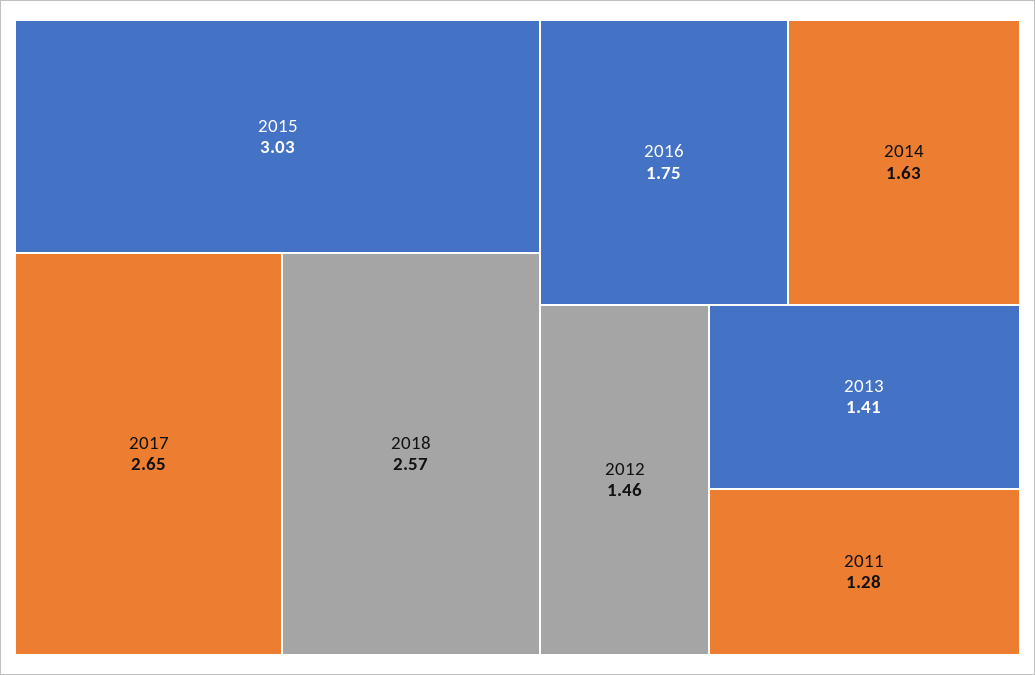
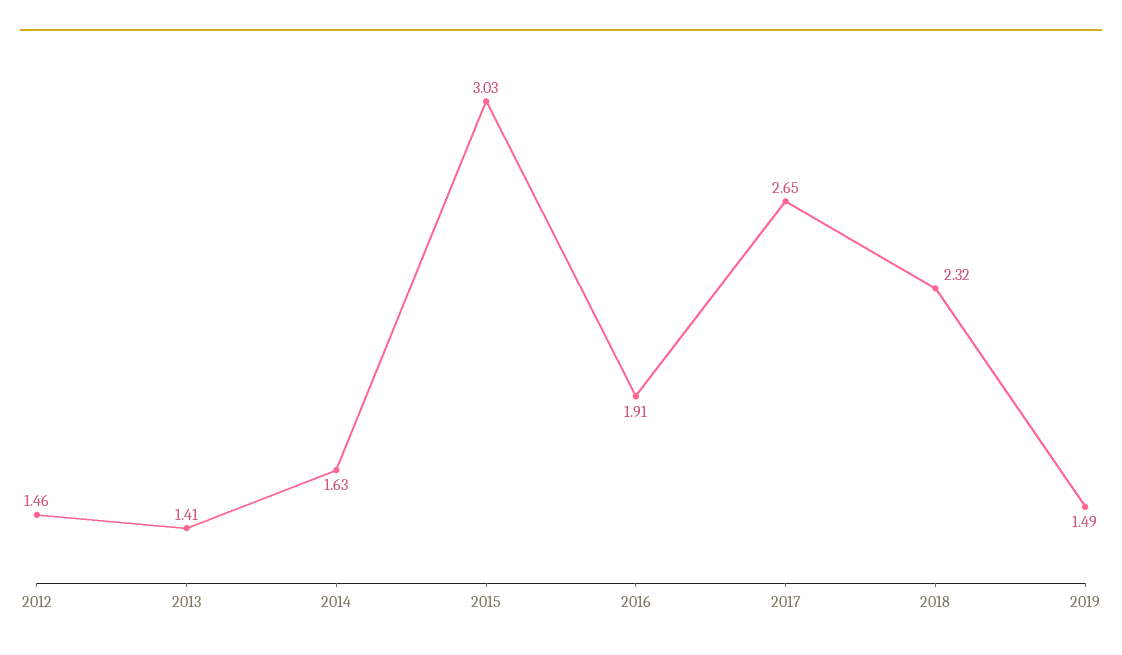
2018: 2.57 -> 2.32
2016: 1.75 -> 1.91
2011: 1.28 -> none
2019: none -> 1.49

